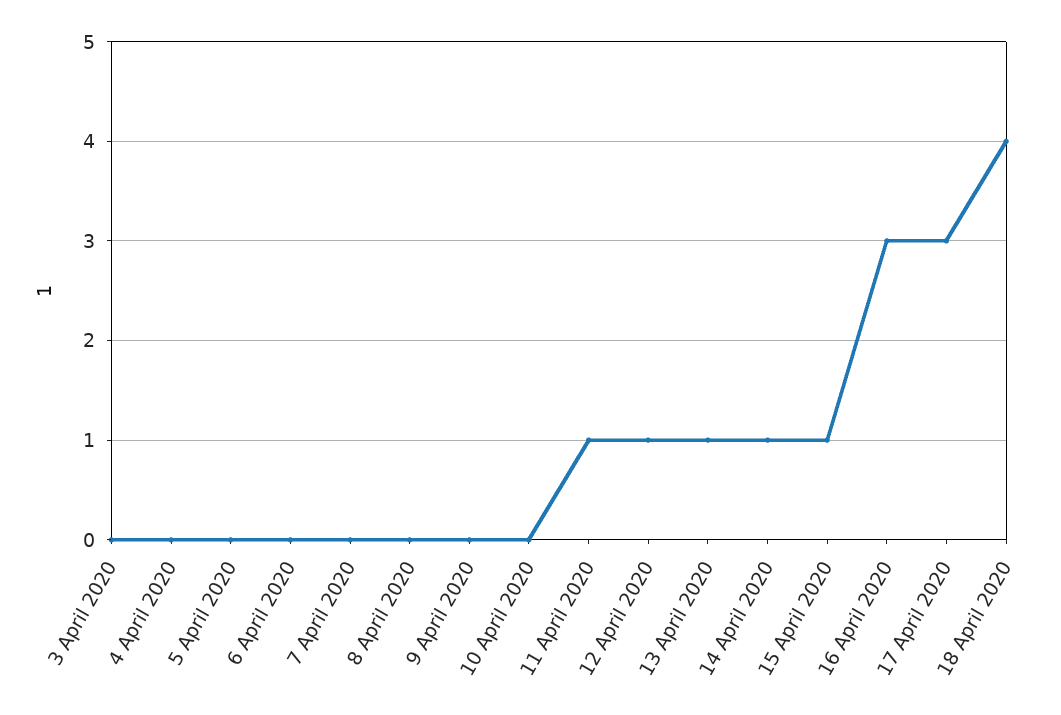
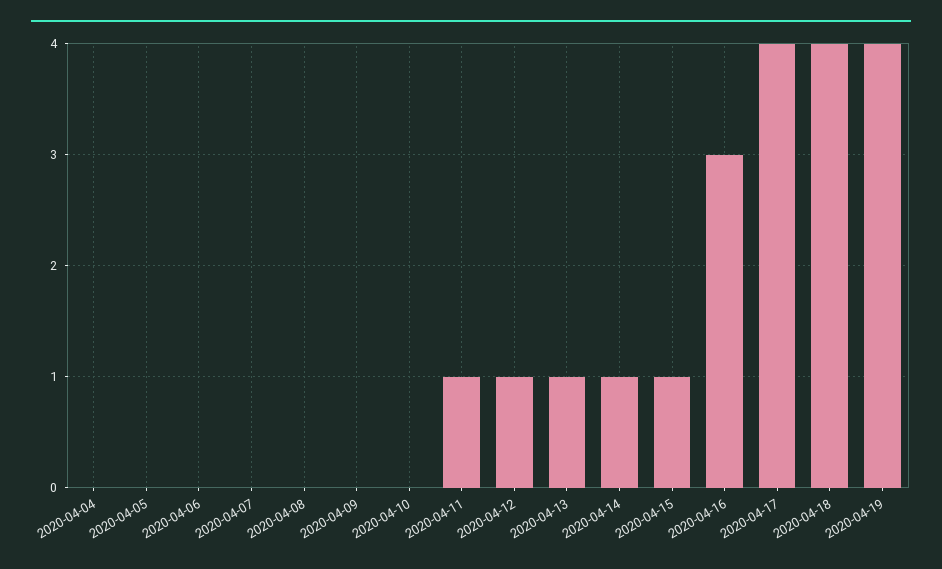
3 April 2020: 0 -> none
17 April 2020: 3 -> 4
2020-04-19: none -> 4

